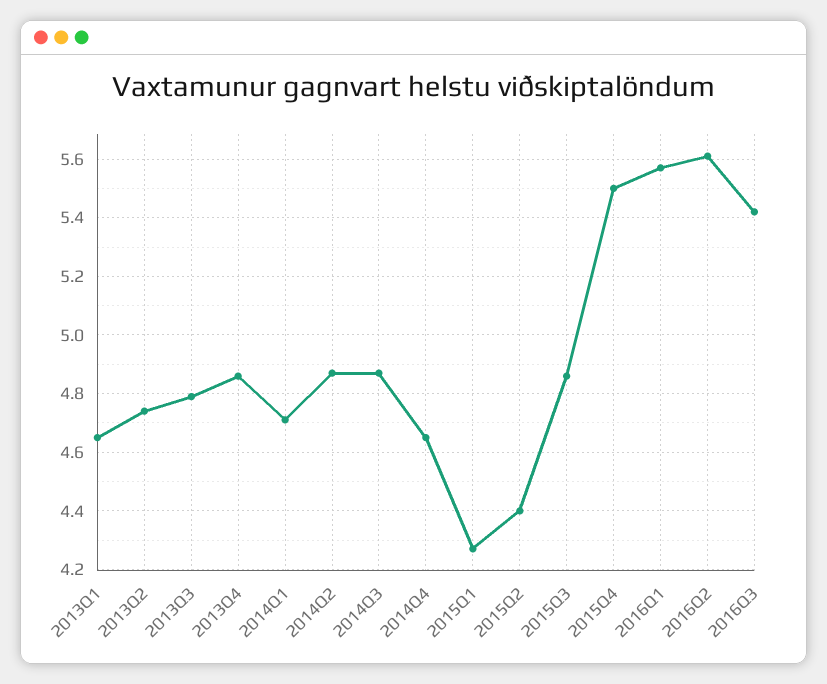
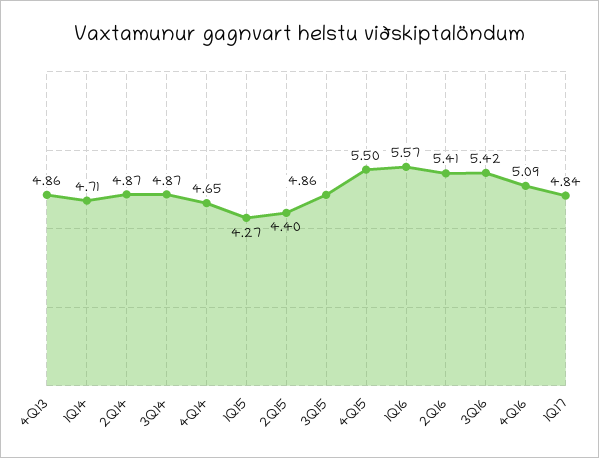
2013Q1: 4.65 -> none
2013Q2: 4.75 -> none
2013Q3: 4.8 -> none
2016Q2: 5.6 -> 5.41
4Q16: none -> 5.09
1Q17: none -> 4.84

